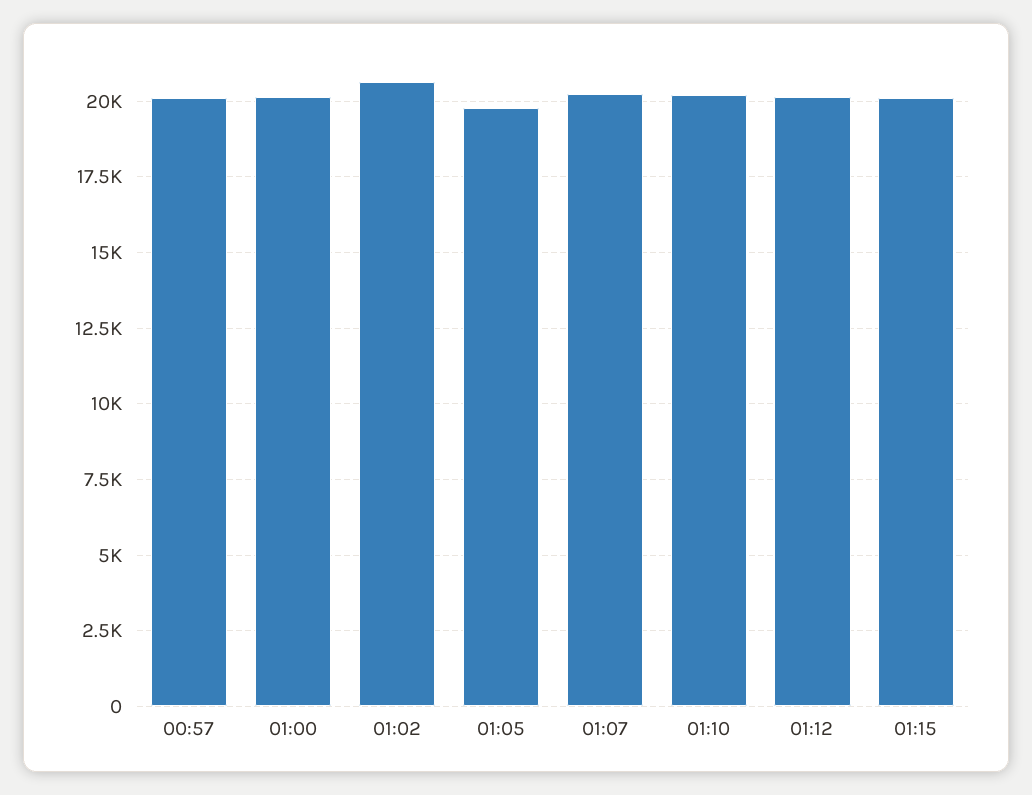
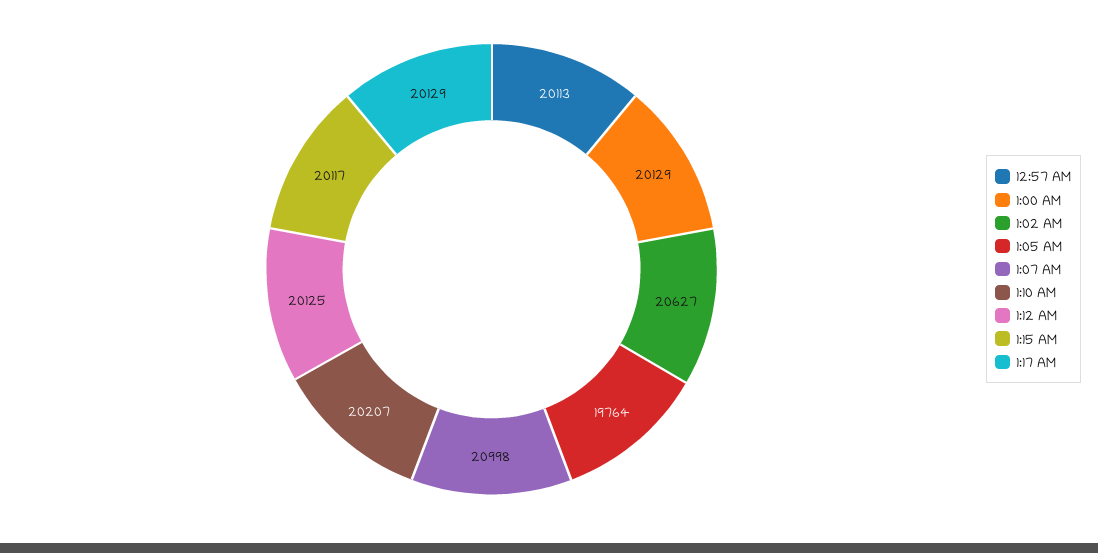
01:07: 20250 -> 20998
1:17 AM: none -> 20129

